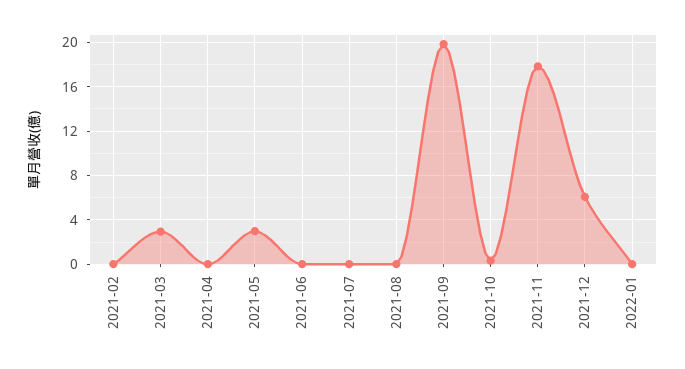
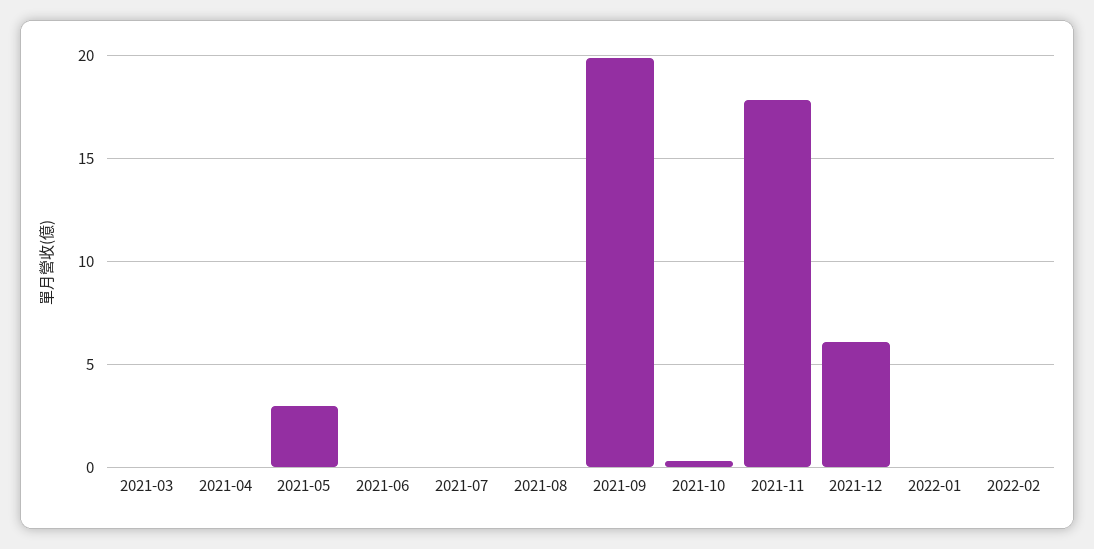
2021-02: 0 -> none
2021-03: 3 -> 0
2022-02: none -> 0

